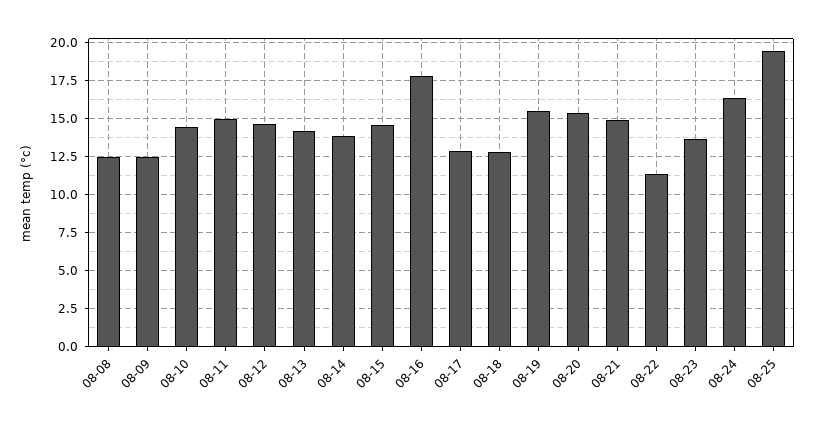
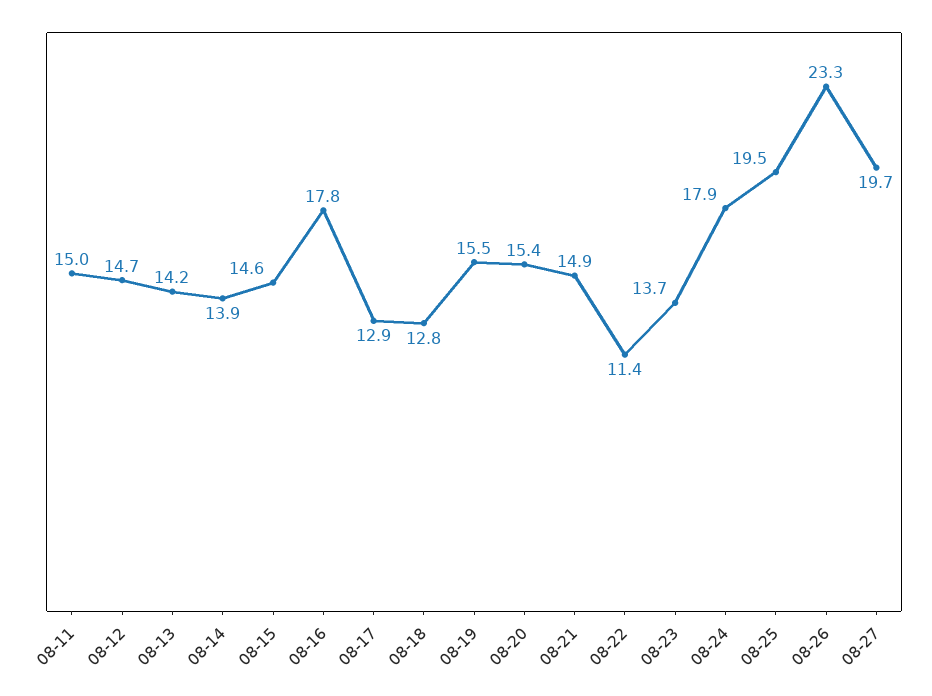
08-08: 12.5 -> none
08-09: 12.5 -> none
08-10: 14.5 -> none
08-24: 16.5 -> 17.9
08-26: none -> 23.3
08-27: none -> 19.7

